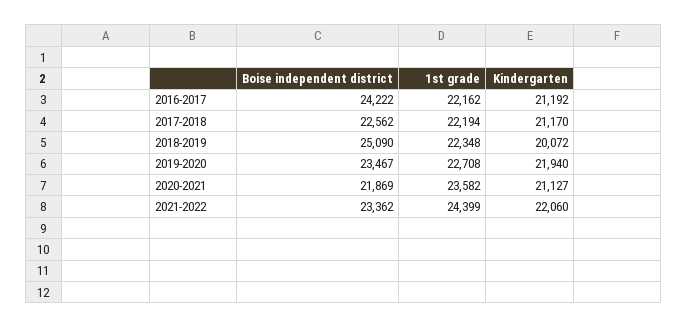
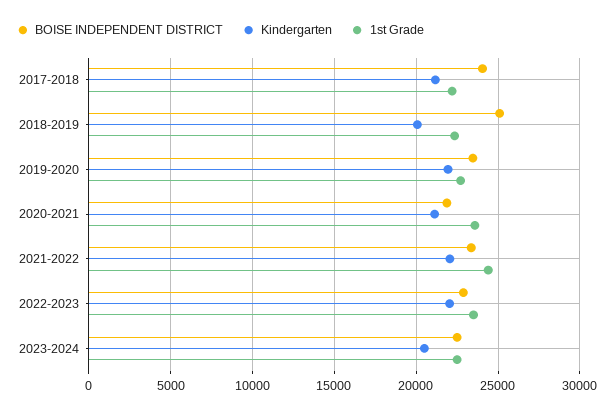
Boise independent district, 2016-2017: 24222 -> none
1st grade, 2016-2017: 22162 -> none
Kindergarten, 2016-2017: 21192 -> none
Boise independent district, 2017-2018: 22562 -> 24000
Boise independent district, 2022-2023: none -> 23000
Kindergarten, 2022-2023: none -> 22000
1st grade, 2022-2023: none -> 23500
Boise independent district, 2023-2024: none -> 22500
Kindergarten, 2023-2024: none -> 20500
1st grade, 2023-2024: none -> 22500

